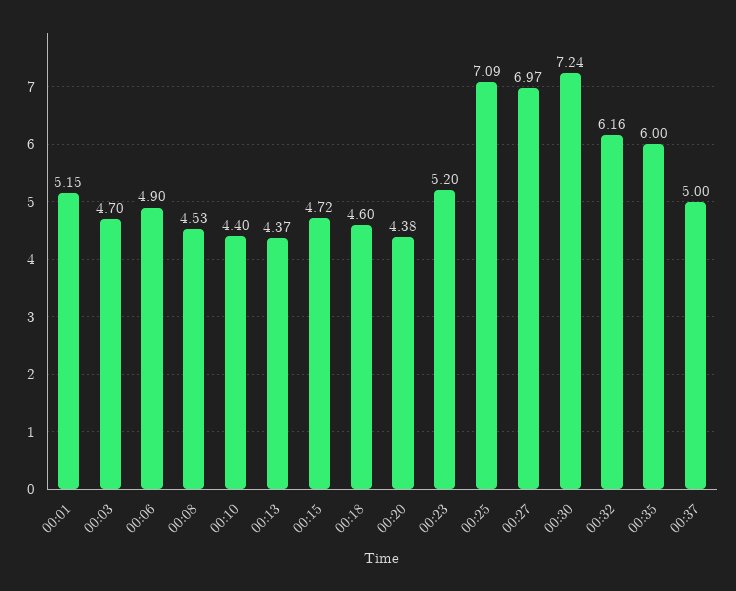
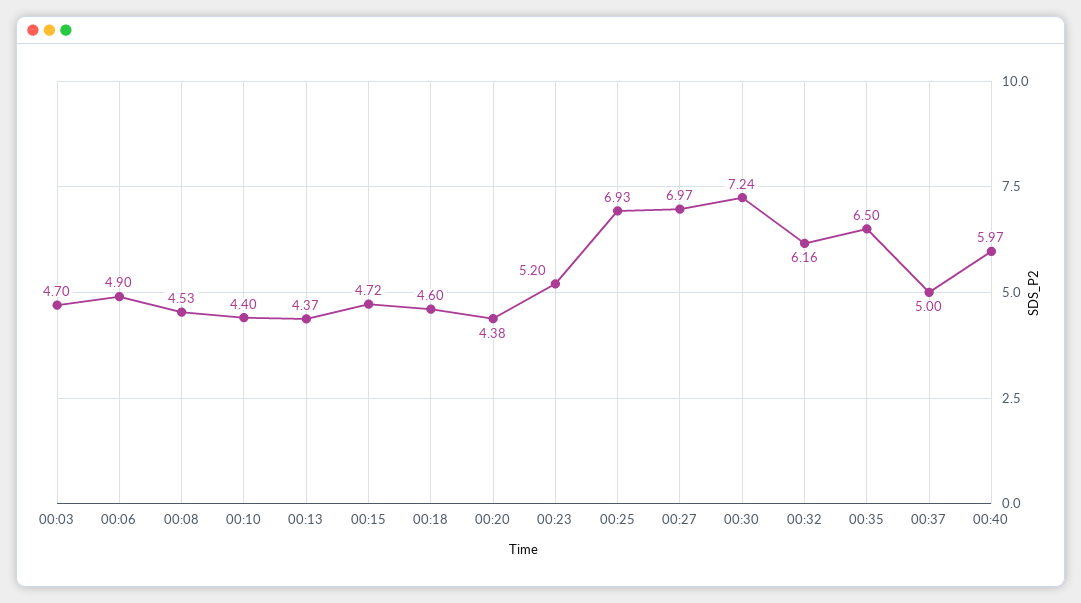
00:01: 5.15 -> none
00:25: 7.09 -> 6.93
00:35: 6 -> 6.5
00:40: none -> 5.97

